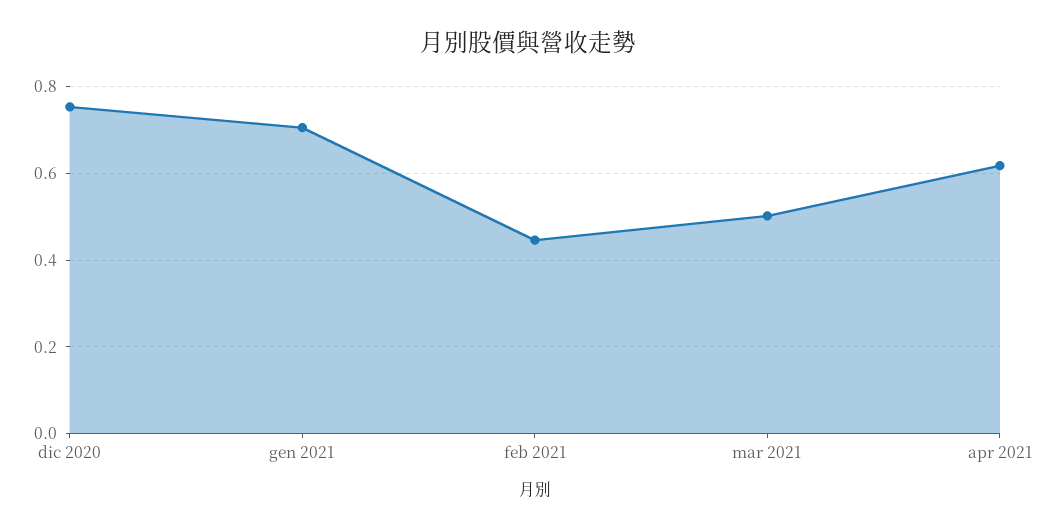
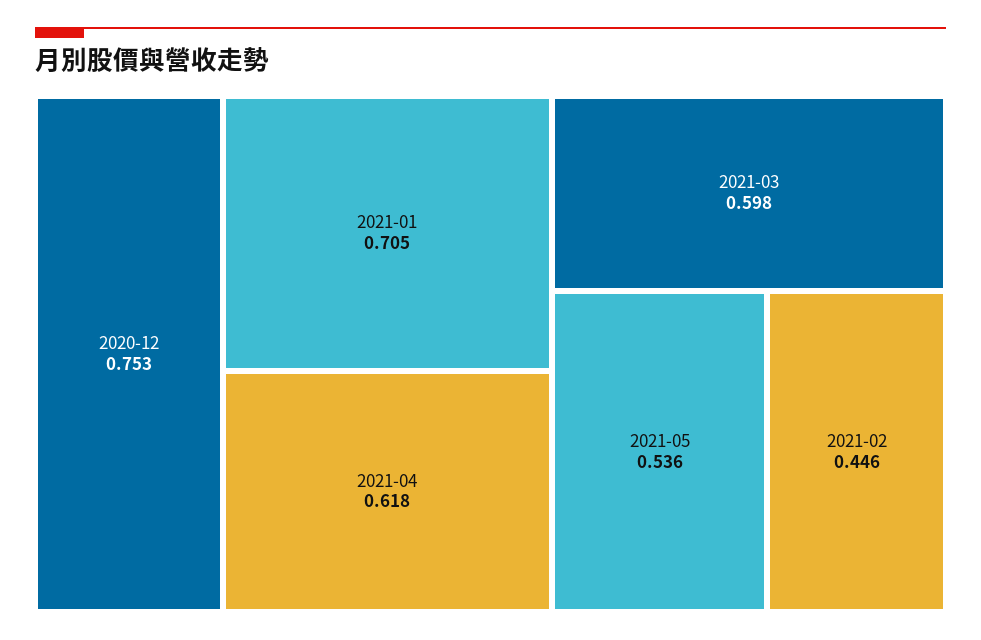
mar 2021: 0.5 -> 0.598
2021-05: none -> 0.536

